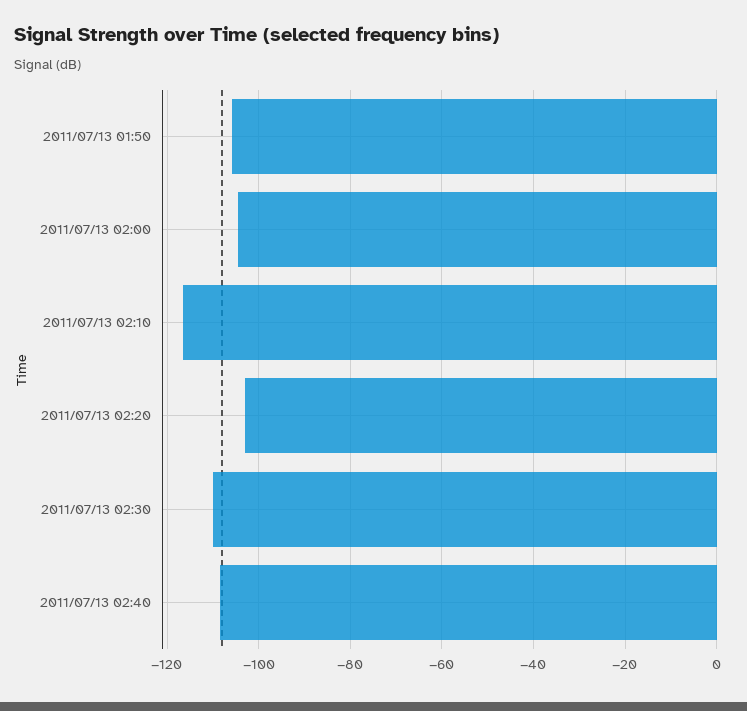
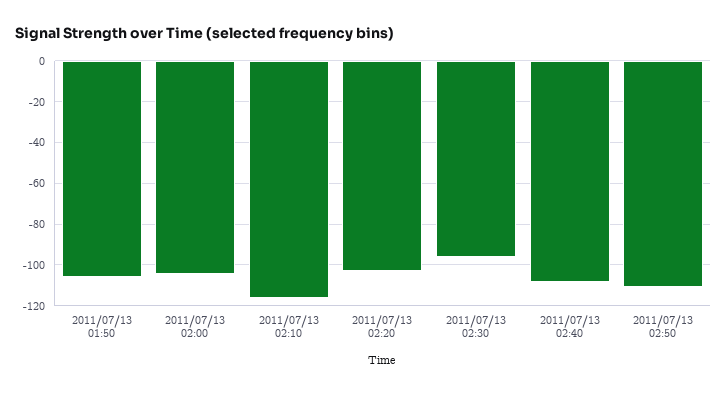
2011/07/13 02:30: -110 -> -95
2011/07/13 02:50: none -> -110

